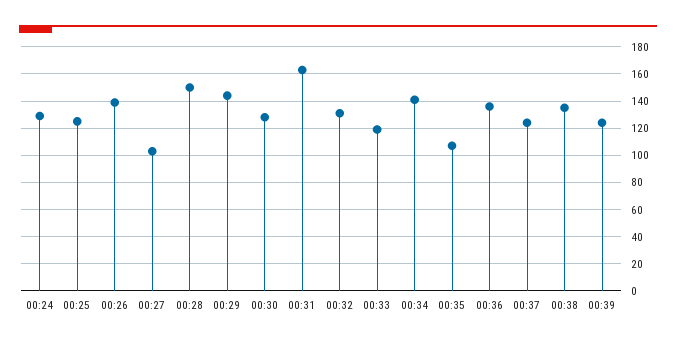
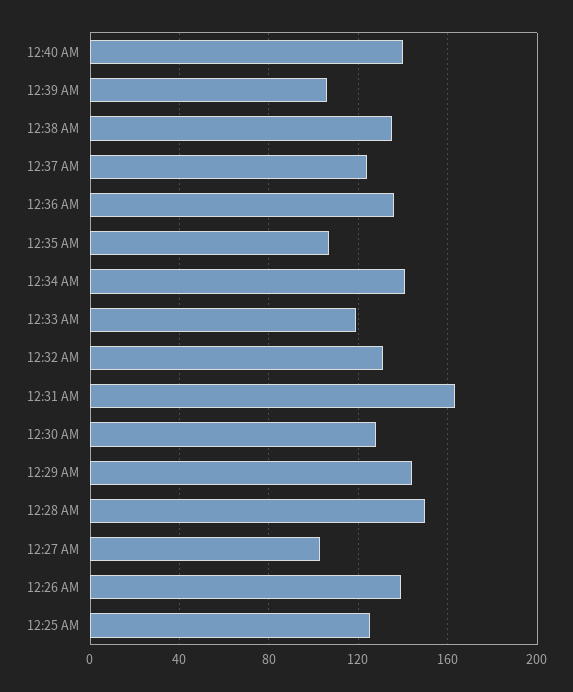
00:24: 130 -> none
00:39: 125 -> 105
12:40 AM: none -> 140

